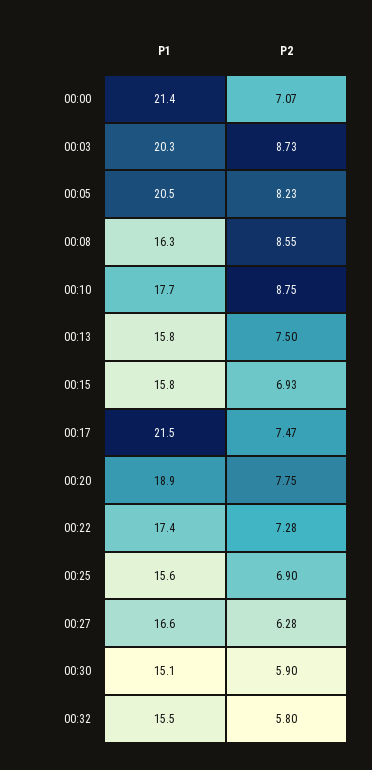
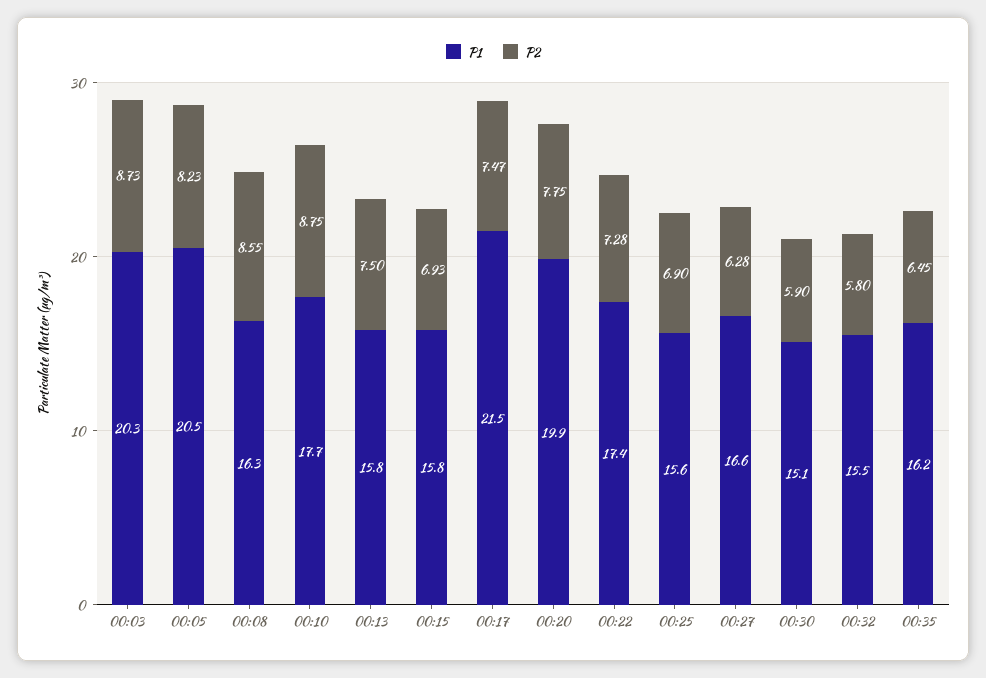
P1, 00:00: 21.4 -> none
P2, 00:00: 7.07 -> none
P1, 00:20: 18.9 -> 19.9
P1, 00:35: none -> 16.2
P2, 00:35: none -> 6.45

